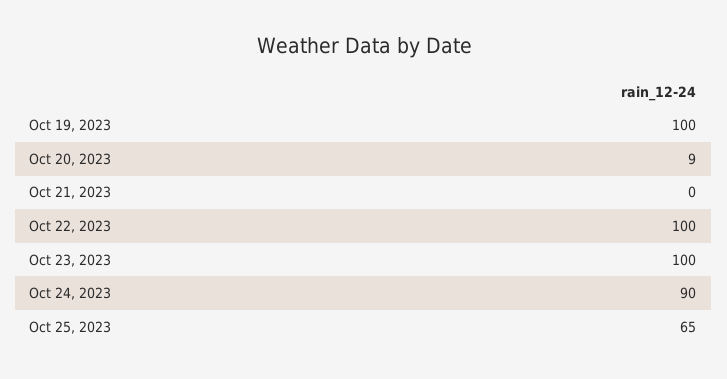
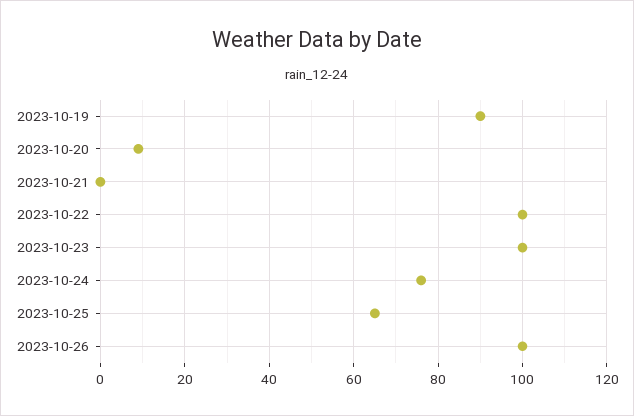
Oct 19, 2023: 100 -> 90
Oct 24, 2023: 90 -> 75
2023-10-26: none -> 100

